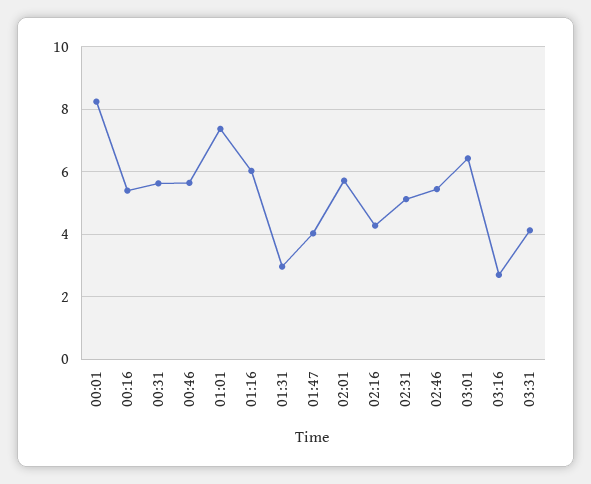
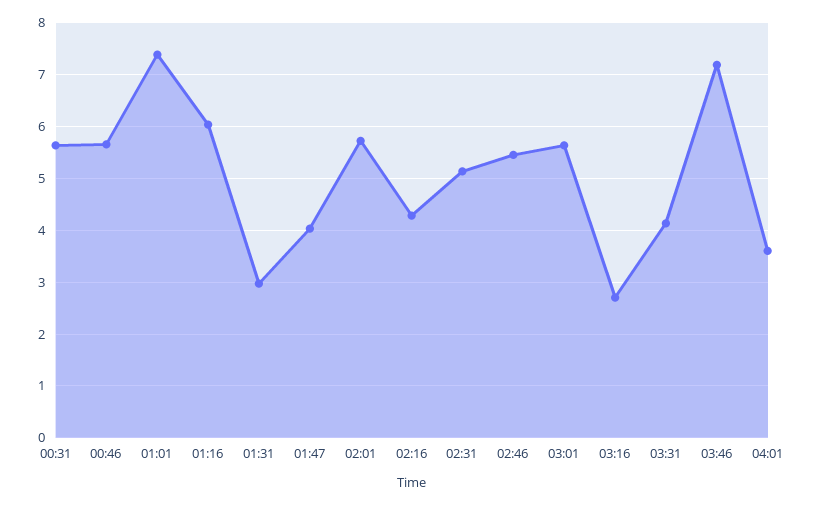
00:01: 8.2 -> none
00:16: 5.4 -> none
03:01: 6.4 -> 5.6
03:46: none -> 7.2
04:01: none -> 3.6

